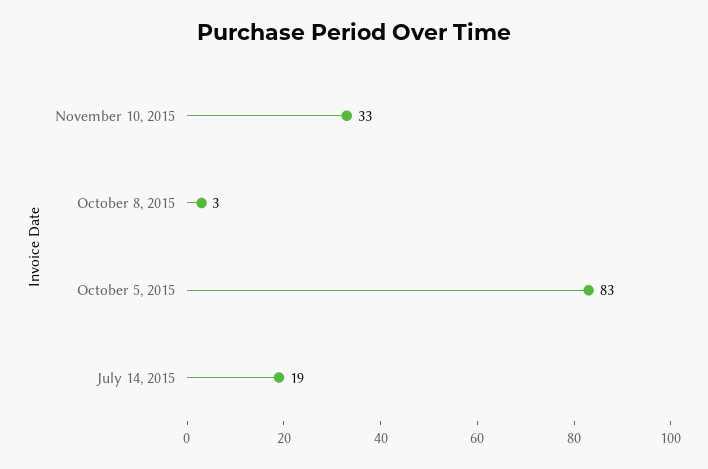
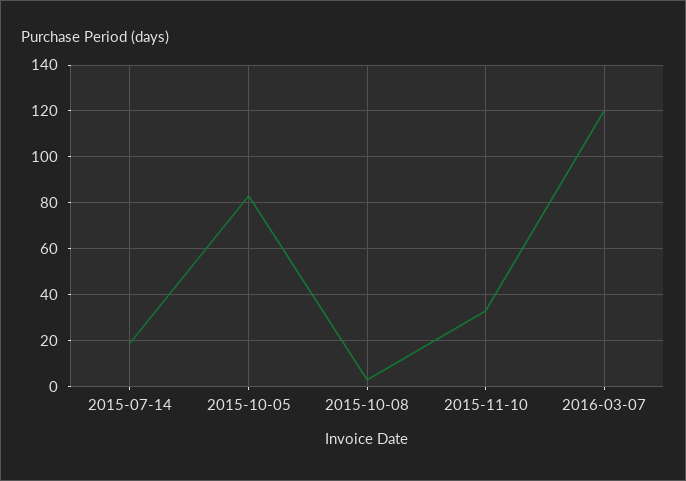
2016-03-07: none -> 120

